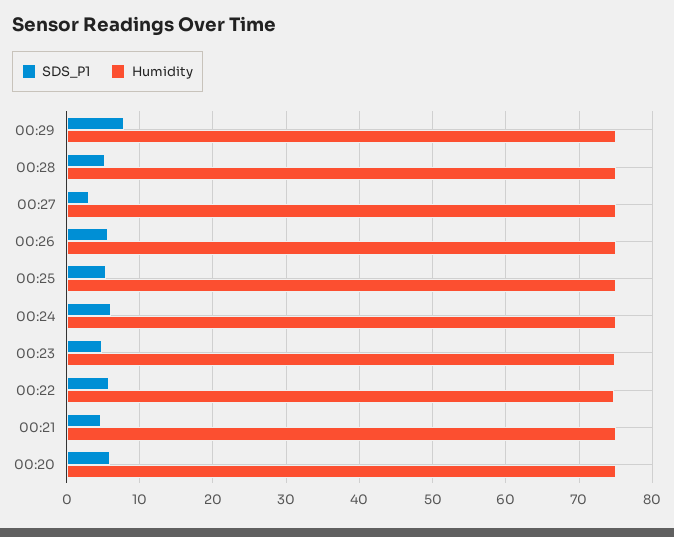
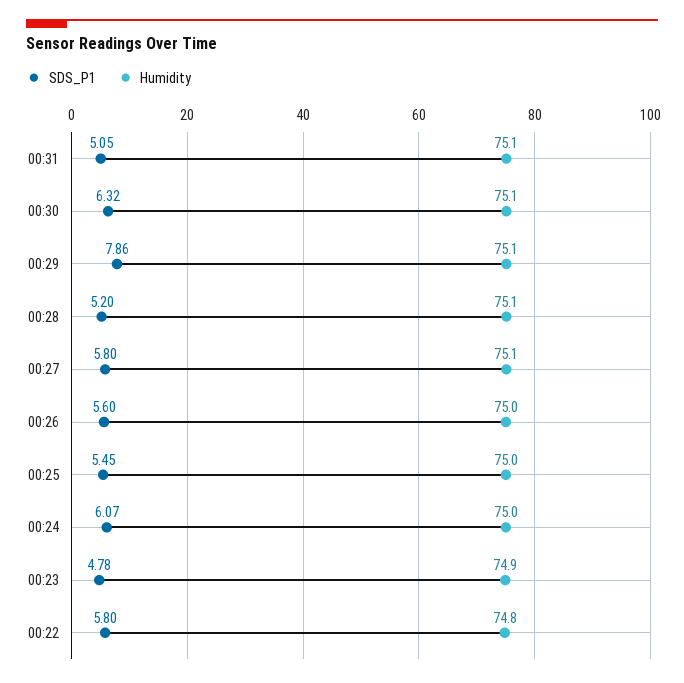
SDS_P1, 00:27: 3 -> 5.8
SDS_P1, 00:21: 5 -> none
Humidity, 00:21: 75 -> none
SDS_P1, 00:20: 6 -> none
Humidity, 00:20: 75 -> none
SDS_P1, 00:31: none -> 5.05
Humidity, 00:31: none -> 75.1
SDS_P1, 00:30: none -> 6.32
Humidity, 00:30: none -> 75.1

